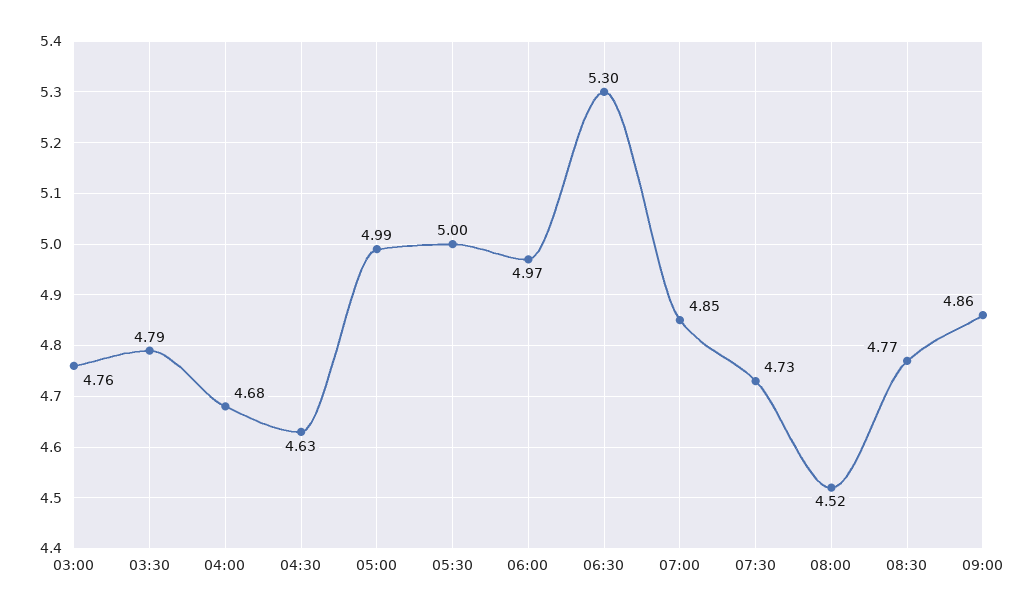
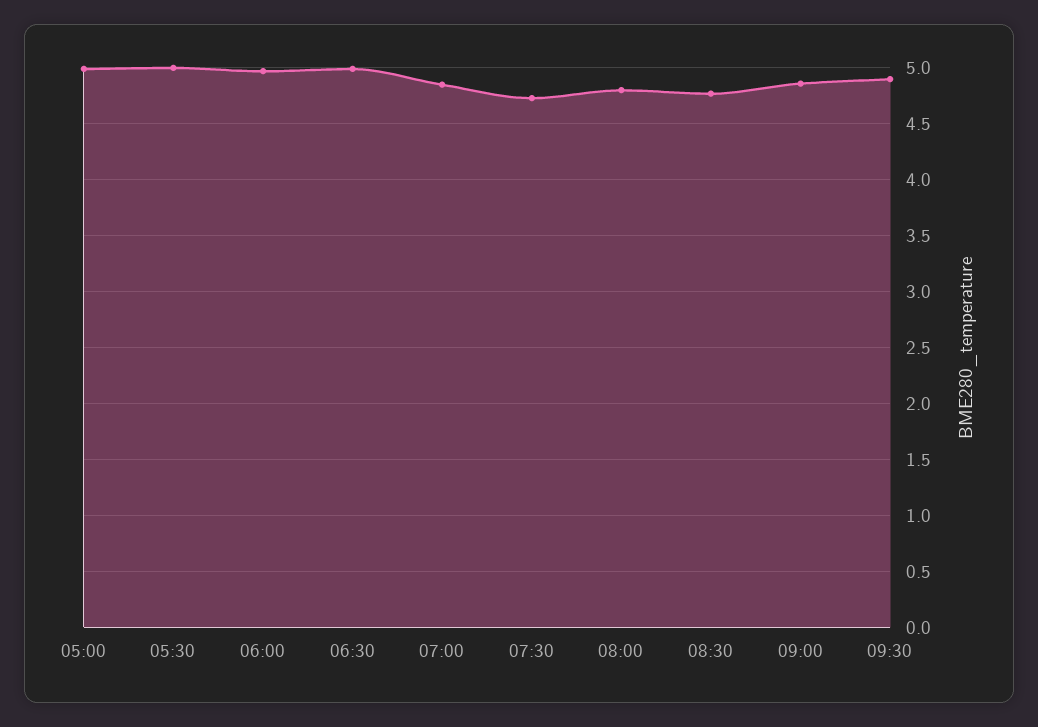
03:00: 4.76 -> none
03:30: 4.79 -> none
04:00: 4.68 -> none
04:30: 4.63 -> none
06:30: 5.3 -> 5
08:00: 4.52 -> 4.8
09:30: none -> 4.9

